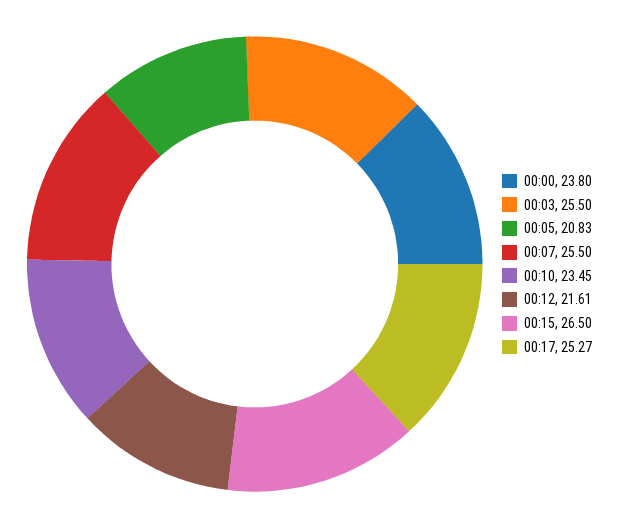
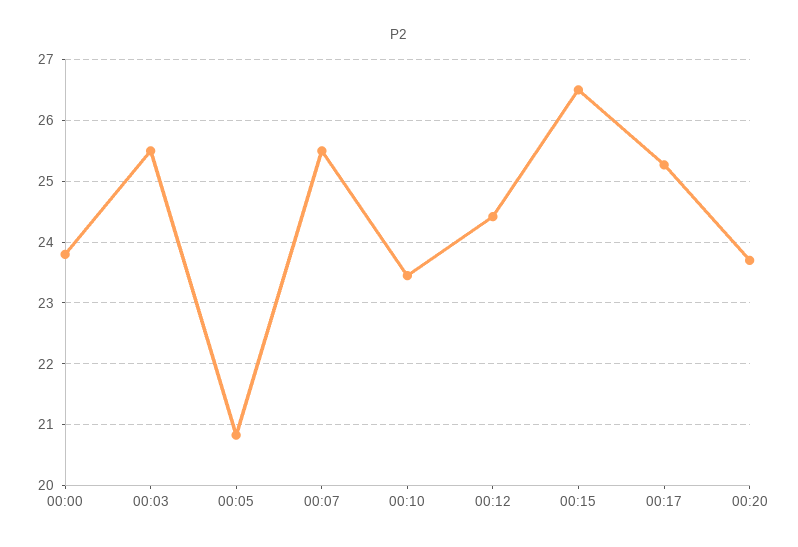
00:12: 21.61 -> 24.4
00:20: none -> 23.7

